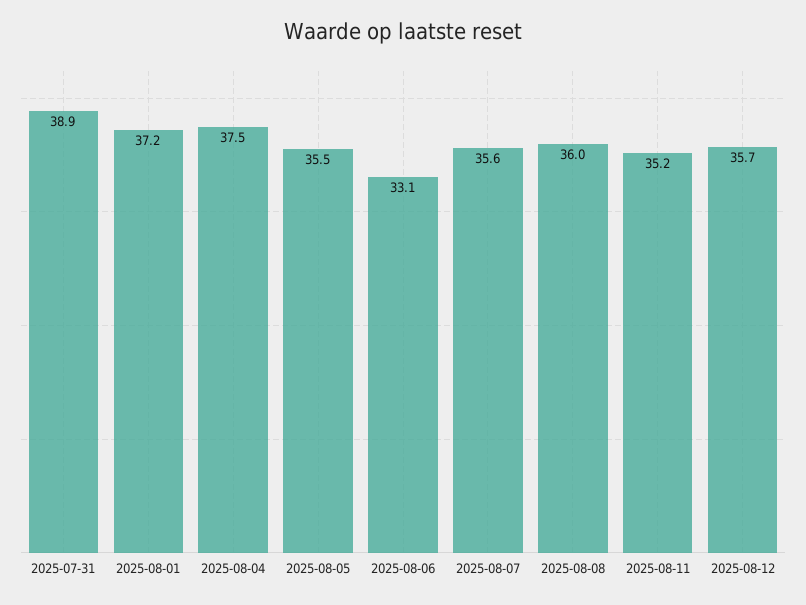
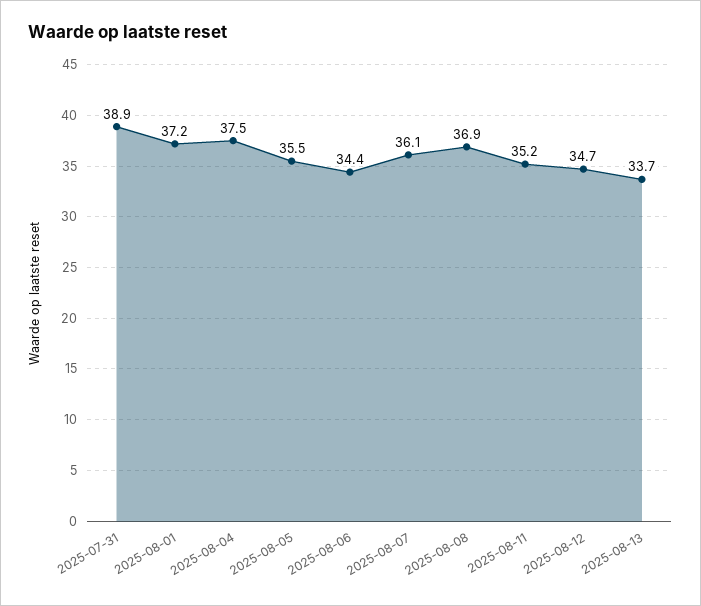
2025-08-06: 33.1 -> 34.4
2025-08-07: 35.6 -> 36.1
2025-08-08: 36 -> 36.9
2025-08-12: 35.7 -> 34.7
2025-08-13: none -> 33.7

